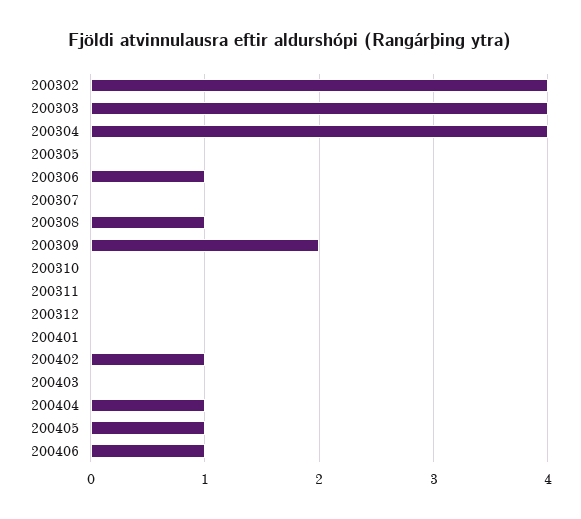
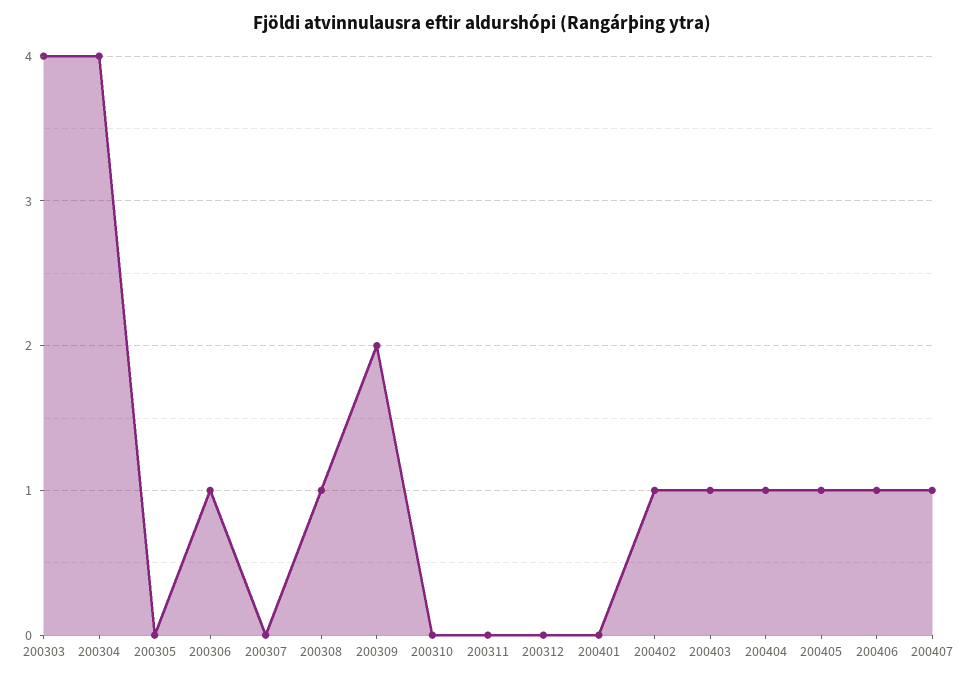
200302: 4 -> none
200403: 0 -> 1
200407: none -> 1

